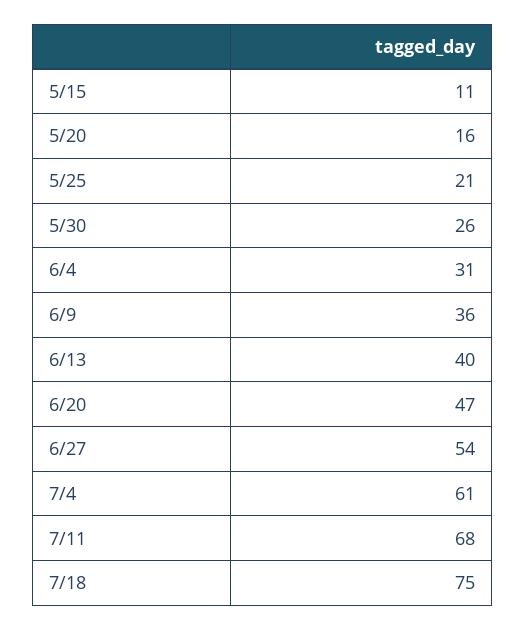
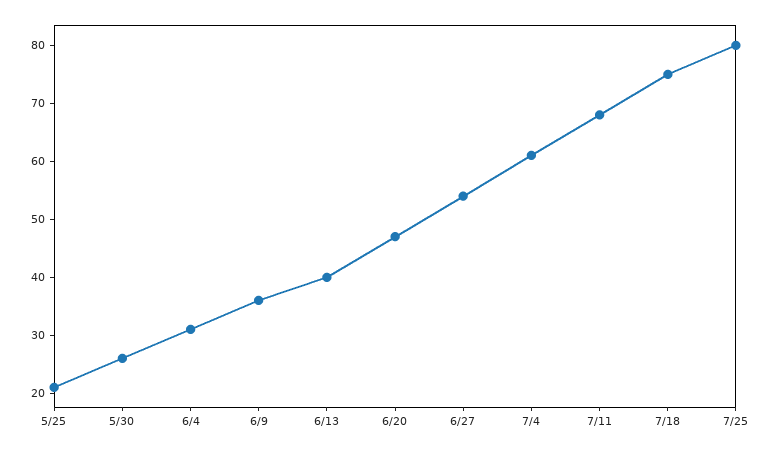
5/15: 11 -> none
5/20: 16 -> none
7/25: none -> 80

